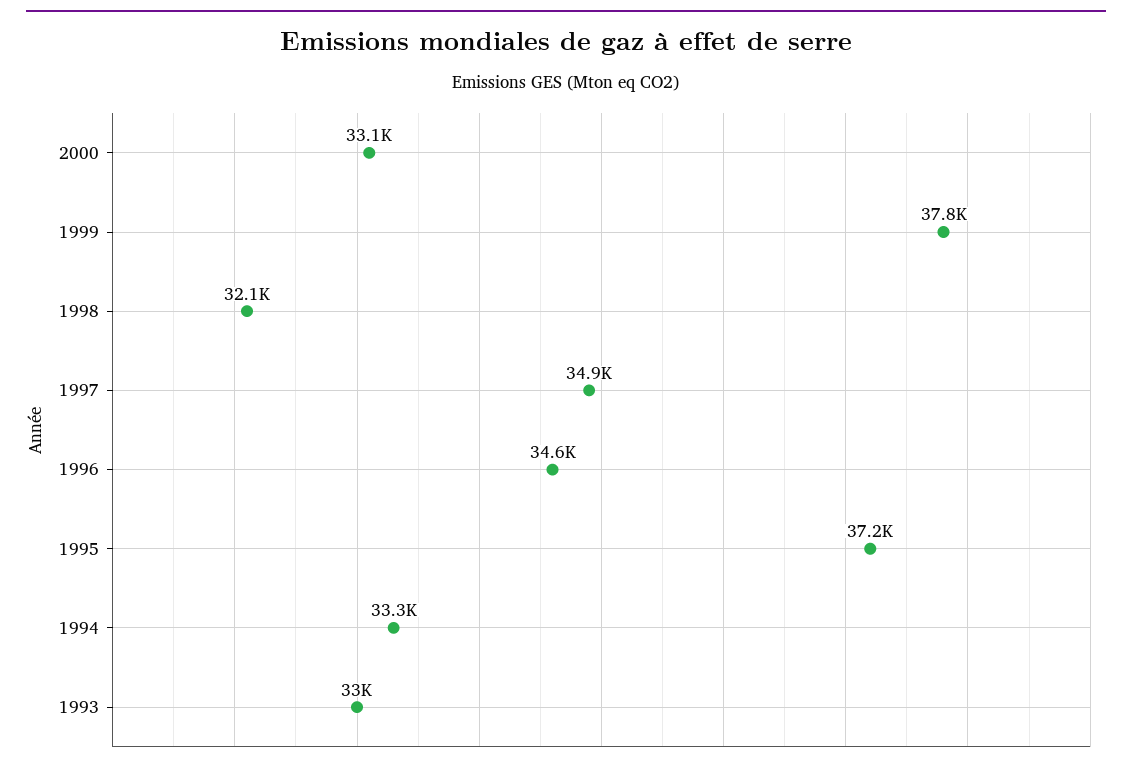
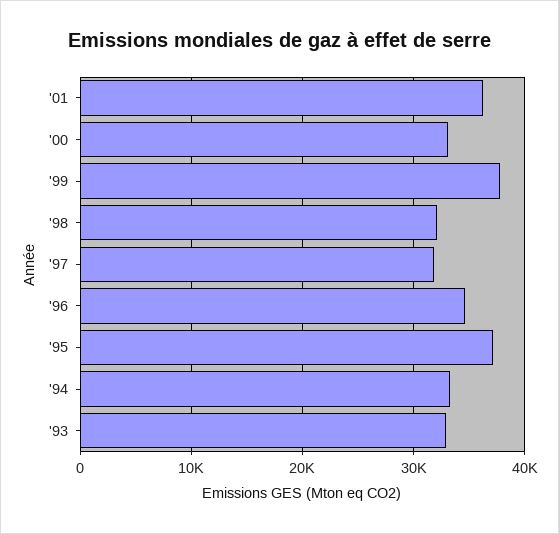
1997: 34900 -> 32000
'01: none -> 36000

